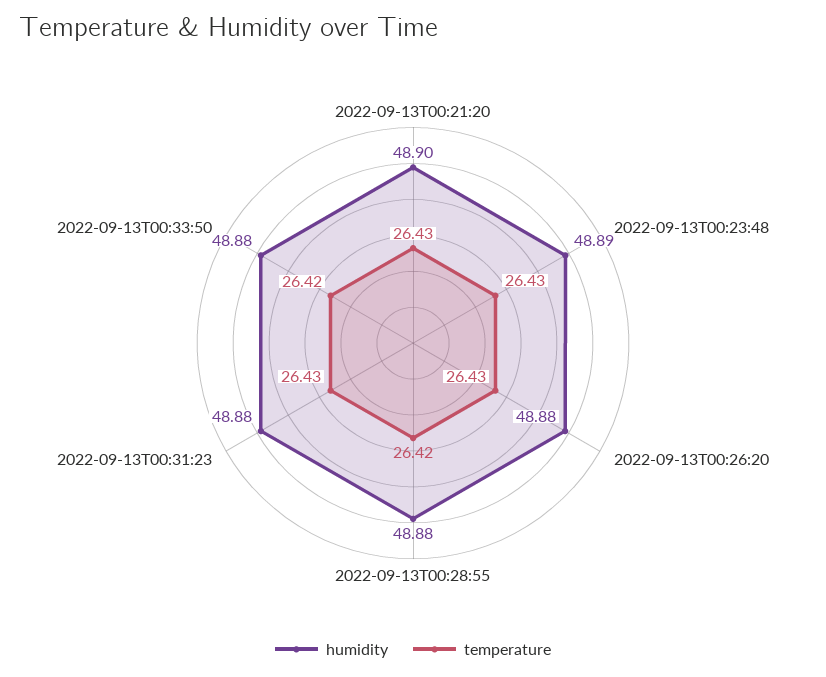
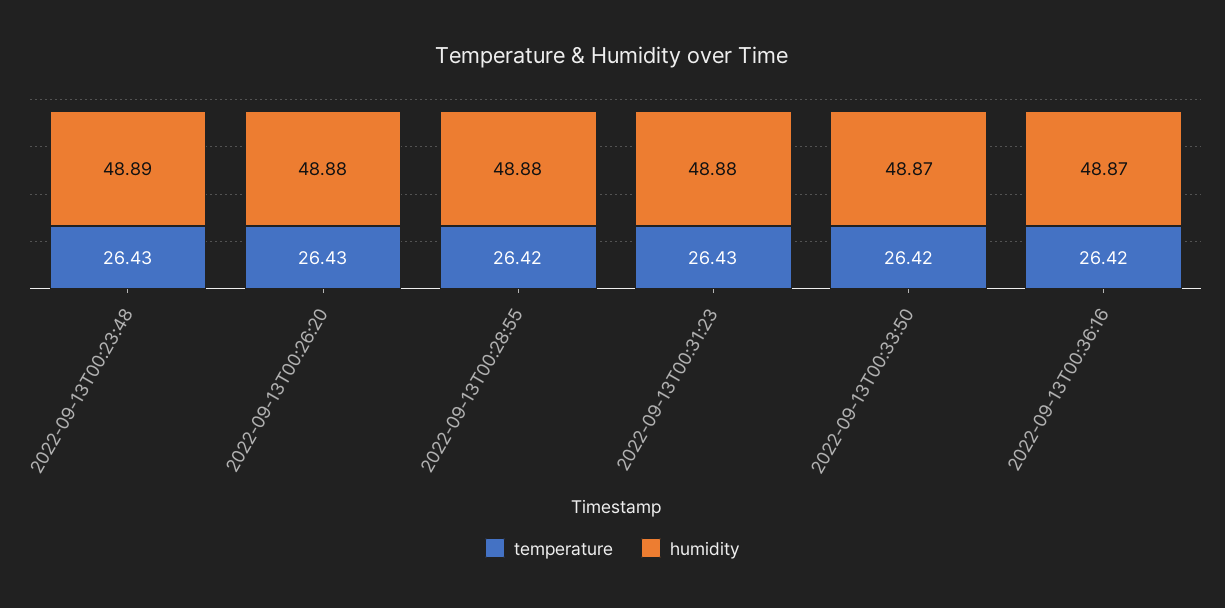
humidity, 2022-09-13T00:21:20: 48.9 -> none
temperature, 2022-09-13T00:21:20: 26.43 -> none
humidity, 2022-09-13T00:33:50: 48.88 -> 48.87
temperature, 2022-09-13T00:36:16: none -> 26.42
humidity, 2022-09-13T00:36:16: none -> 48.87

